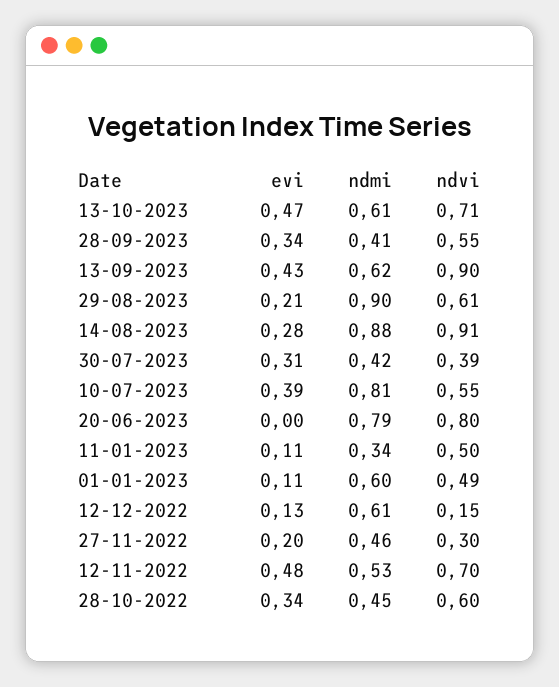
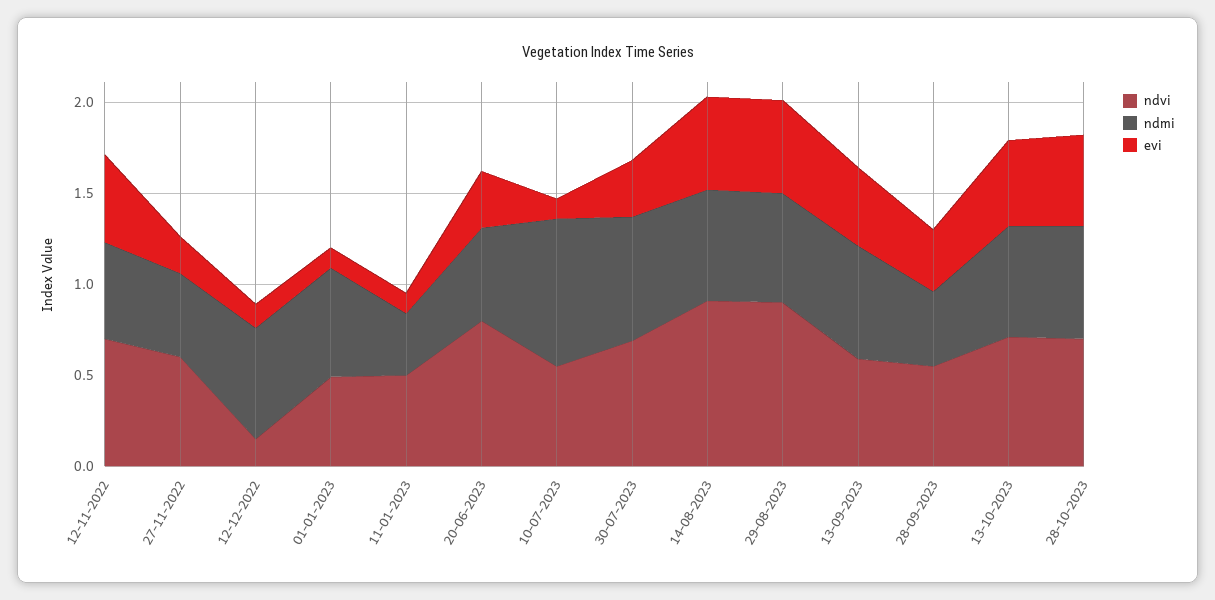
ndvi, 13-09-2023: 0.9 -> 0.6
evi, 29-08-2023: 0.21 -> 0.5
ndmi, 29-08-2023: 0.9 -> 0.6
ndvi, 29-08-2023: 0.61 -> 0.9
evi, 14-08-2023: 0.28 -> 0.5
ndmi, 14-08-2023: 0.88 -> 0.6
ndmi, 30-07-2023: 0.42 -> 0.7
ndvi, 30-07-2023: 0.39 -> 0.7
evi, 10-07-2023: 0.39 -> 0.1
evi, 20-06-2023: 0 -> 0.3
ndmi, 20-06-2023: 0.79 -> 0.5
ndvi, 27-11-2022: 0.3 -> 0.6
evi, 28-10-2022: 0.34 -> none
ndmi, 28-10-2022: 0.45 -> none
ndvi, 28-10-2022: 0.6 -> none
ndvi, 28-10-2023: none -> 0.7
ndmi, 28-10-2023: none -> 0.6
evi, 28-10-2023: none -> 0.5

